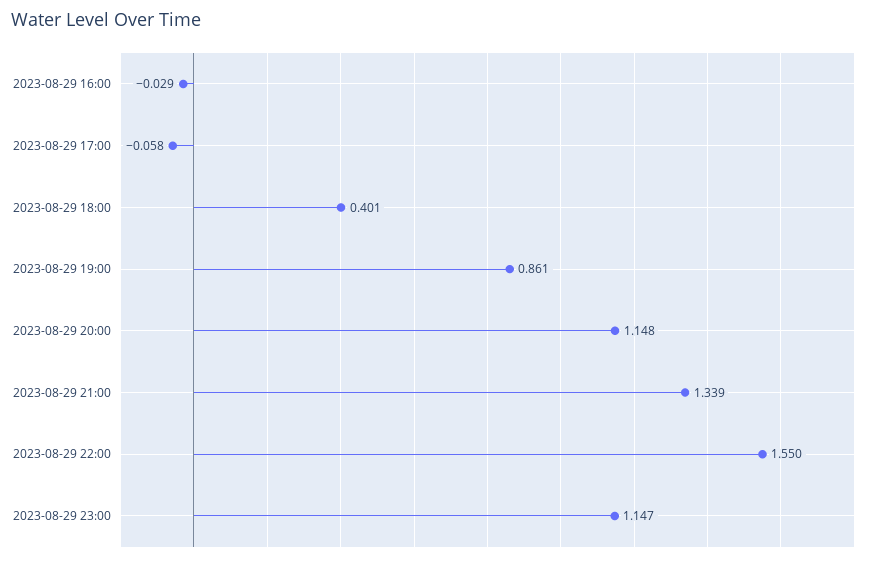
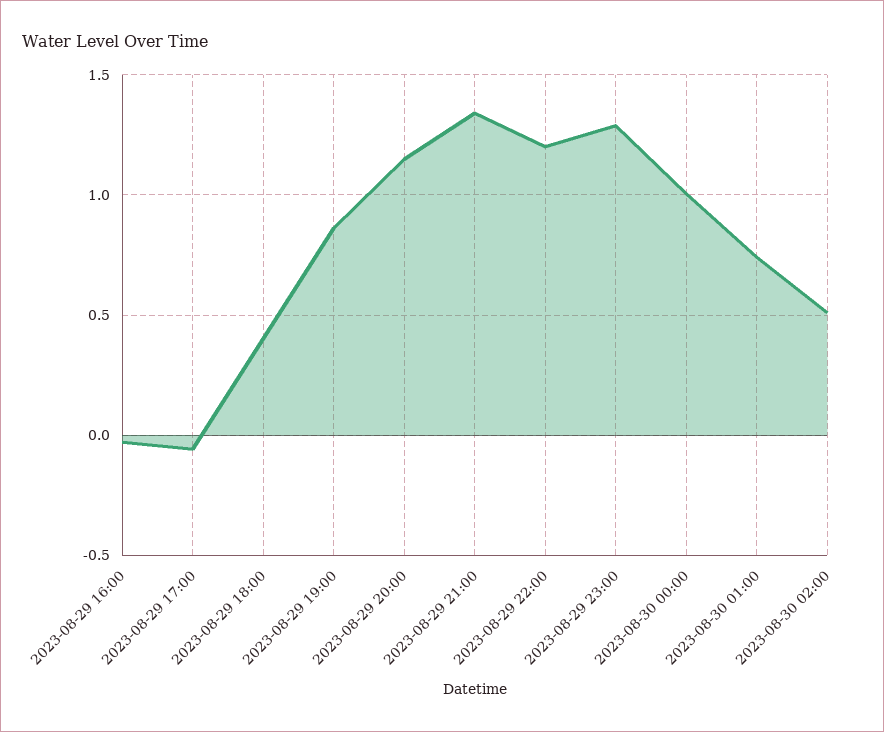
2023-08-29 22:00: 1.55 -> 1.2
2023-08-29 23:00: 1.147 -> 1.3
2023-08-30 00:00: none -> 1
2023-08-30 01:00: none -> 0.75
2023-08-30 02:00: none -> 0.5

